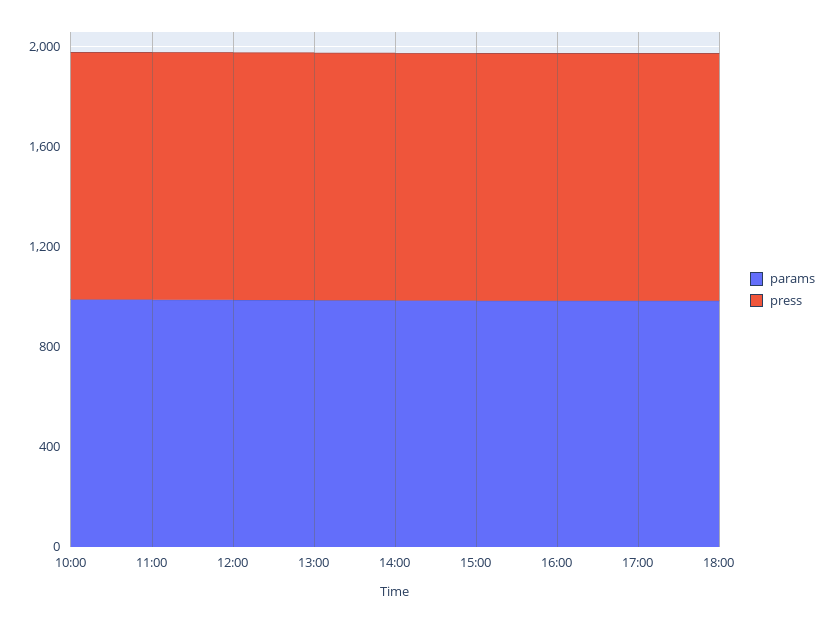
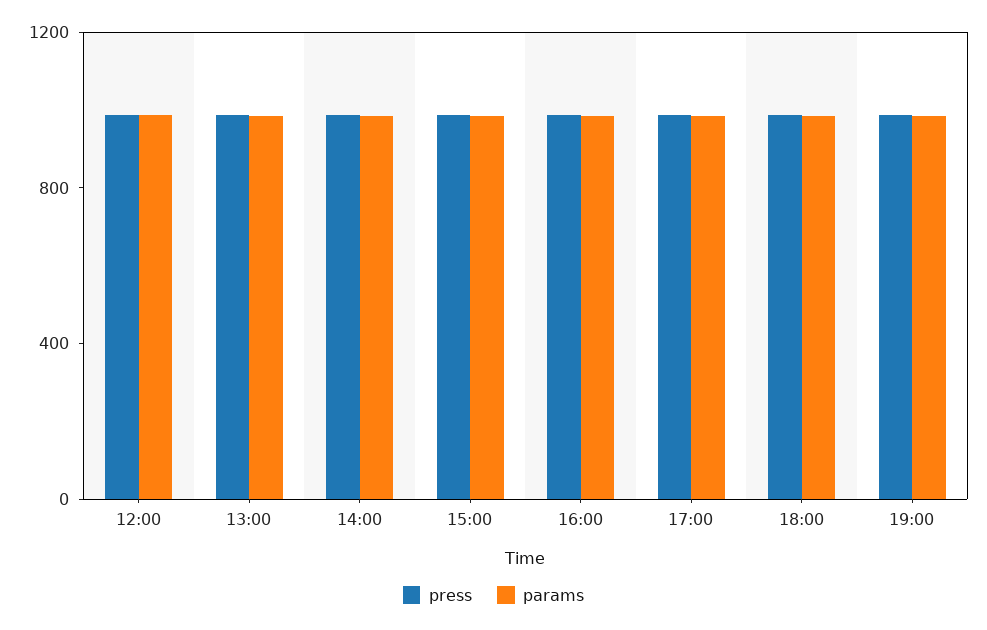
params, 10:00: 1000 -> none
press, 10:00: 1000 -> none
params, 11:00: 1000 -> none
press, 11:00: 1000 -> none
press, 19:00: none -> 1000
params, 19:00: none -> 1000

